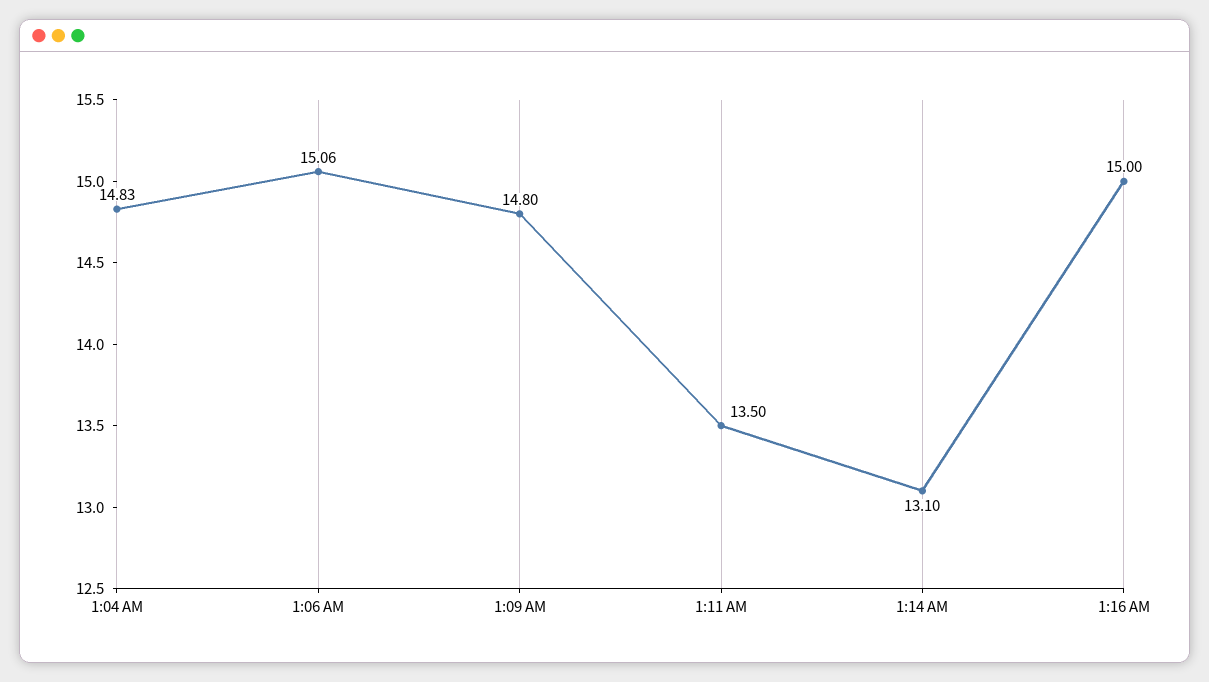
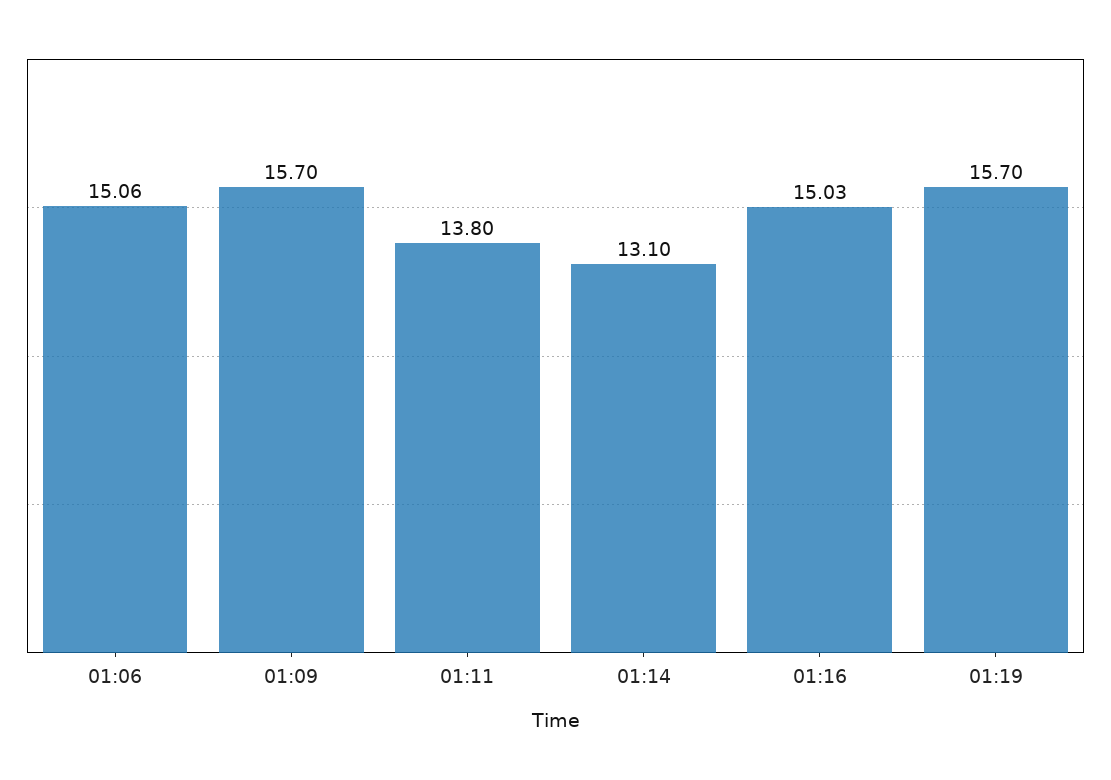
1:04 AM: 14.83 -> none
1:09 AM: 14.8 -> 15.7
1:11 AM: 13.5 -> 13.8
1:16 AM: 15 -> 15.03
01:19: none -> 15.7

